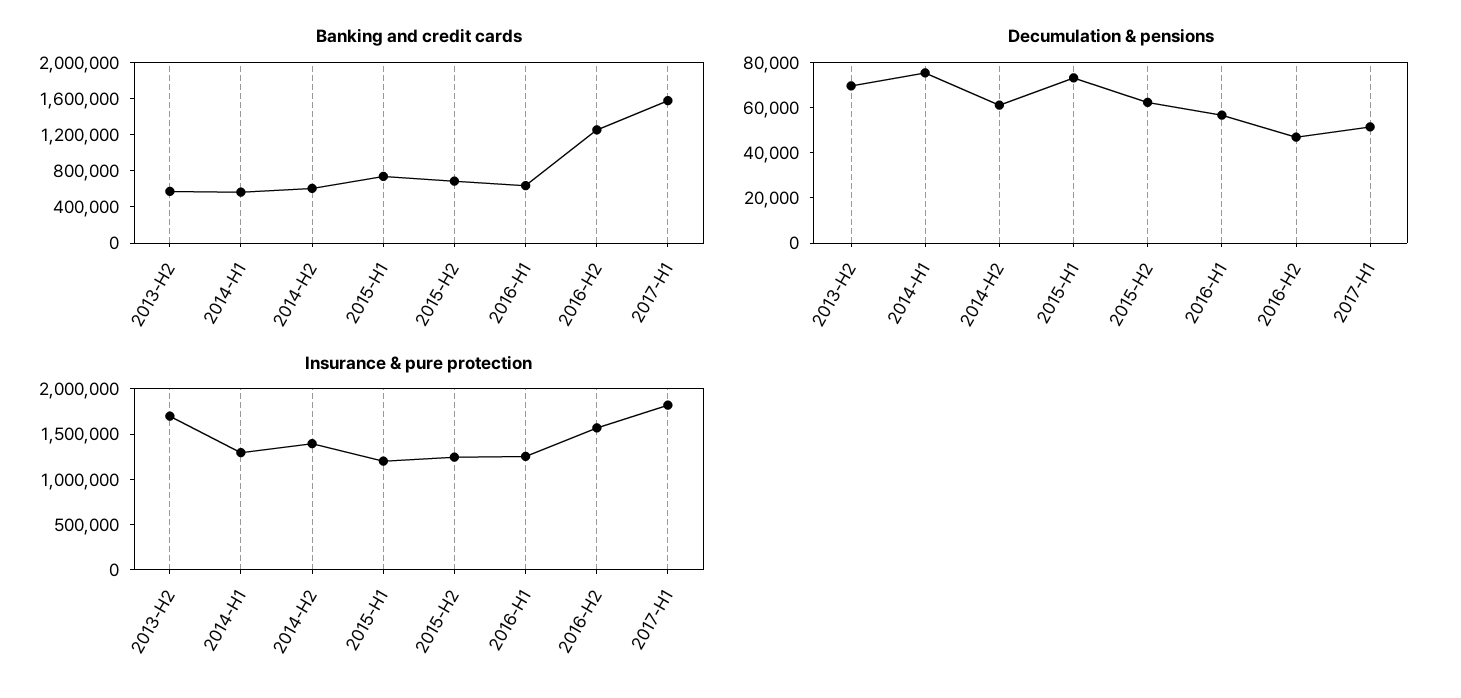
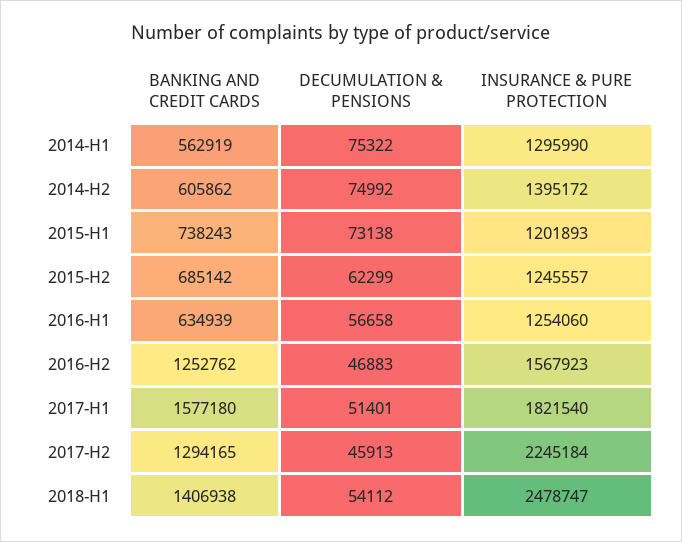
Banking and credit cards, 2013-H2: 600000 -> none
Decumulation & pensions, 2013-H2: 70000 -> none
Decumulation & pensions, 2014-H2: 60000 -> 74992
Insurance & pure protection, 2013-H2: 1700000 -> none
Banking and credit cards, 2017-H2: none -> 1294165
Decumulation & pensions, 2017-H2: none -> 45913
Insurance & pure protection, 2017-H2: none -> 2245184
Banking and credit cards, 2018-H1: none -> 1406938
Decumulation & pensions, 2018-H1: none -> 54112
Insurance & pure protection, 2018-H1: none -> 2478747

